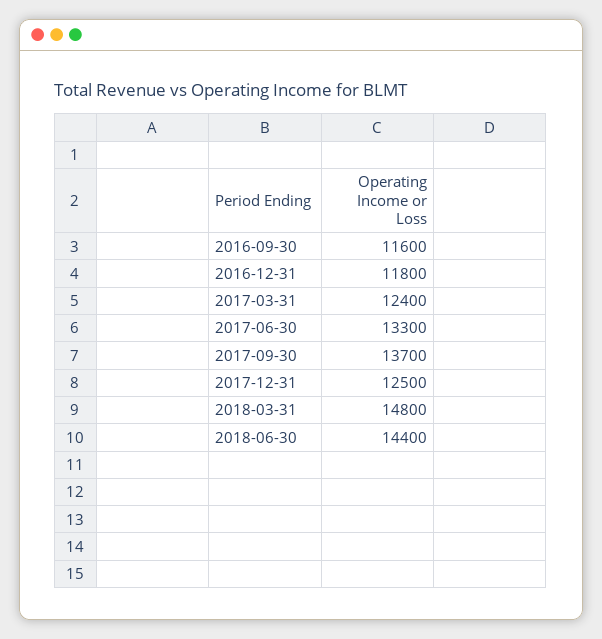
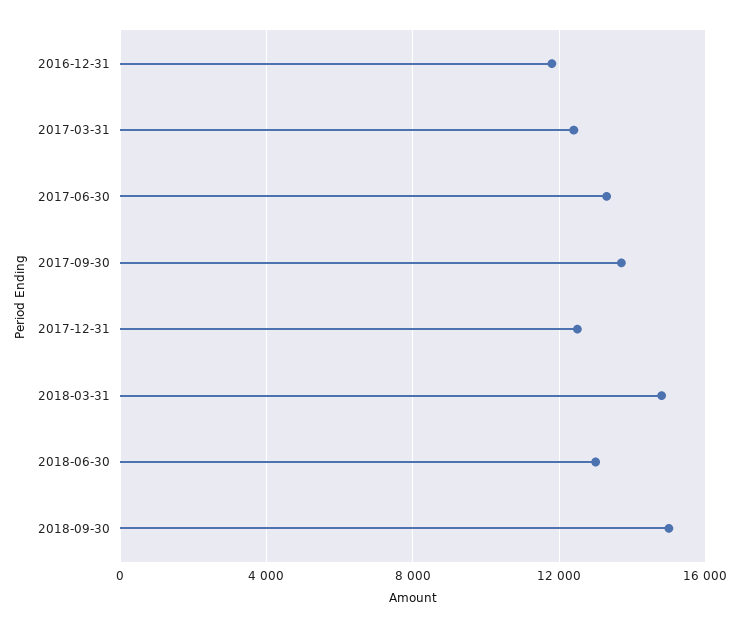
2016-09-30: 11600 -> none
2018-06-30: 14400 -> 13000
2018-09-30: none -> 15000

